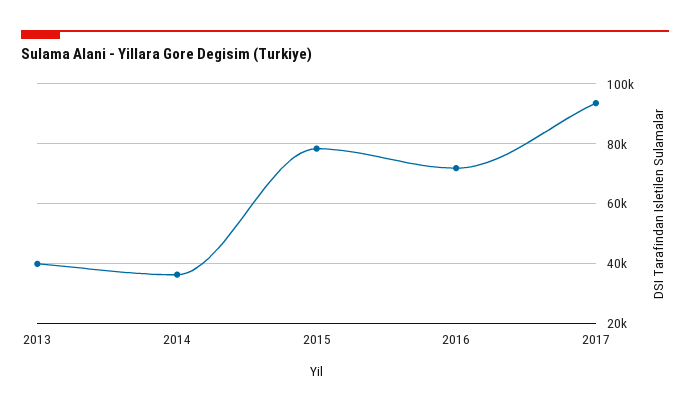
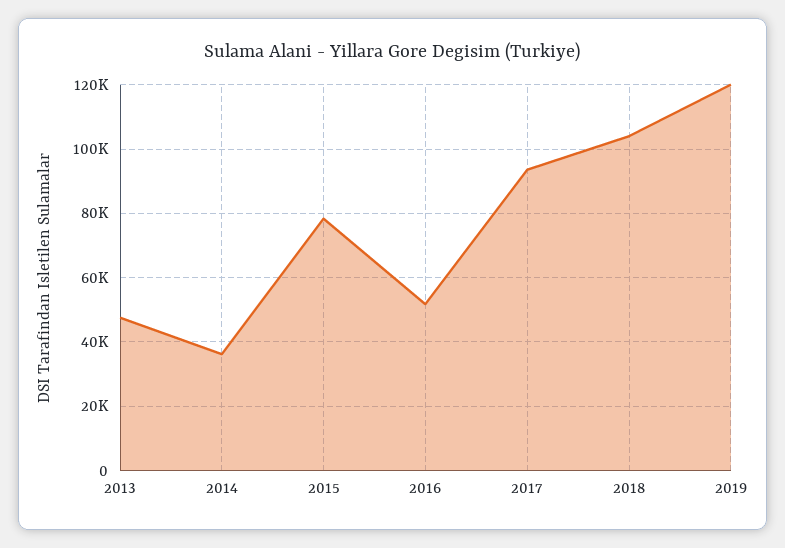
2013: 40000 -> 48000
2016: 72500 -> 52000
2018: none -> 104000
2019: none -> 120000

